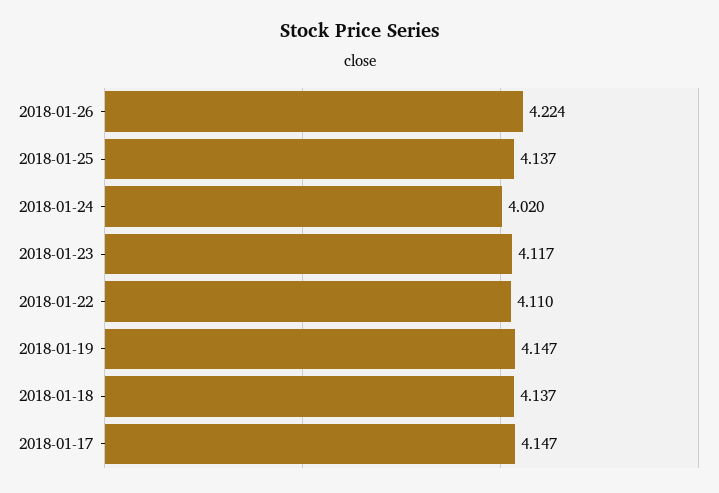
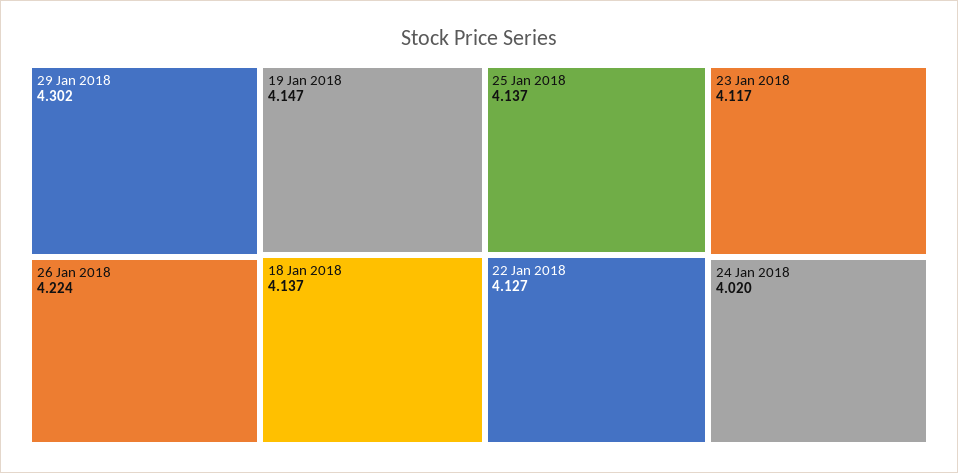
2018-01-22: 4.11 -> 4.127
2018-01-17: 4.147 -> none
29 Jan 2018: none -> 4.302

